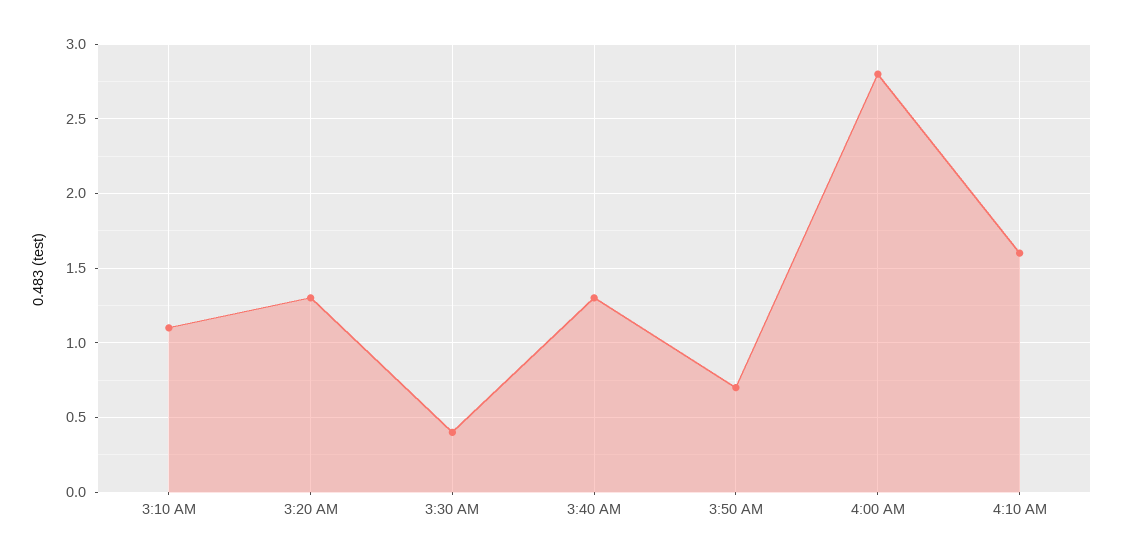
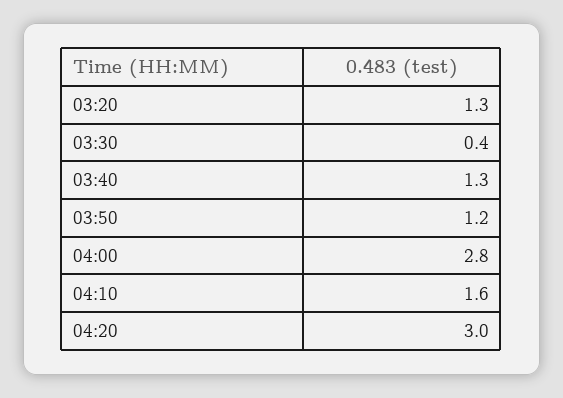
3:10 AM: 1.1 -> none
3:50 AM: 0.7 -> 1.2
04:20: none -> 3

